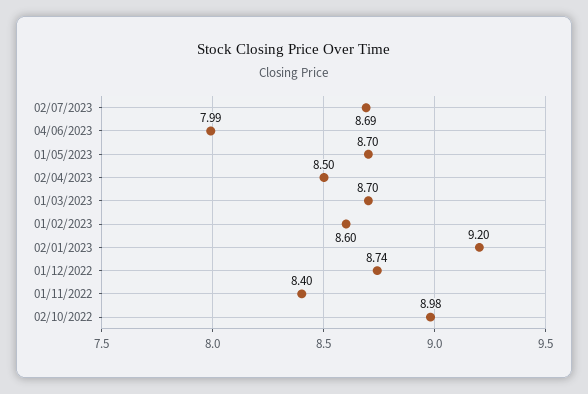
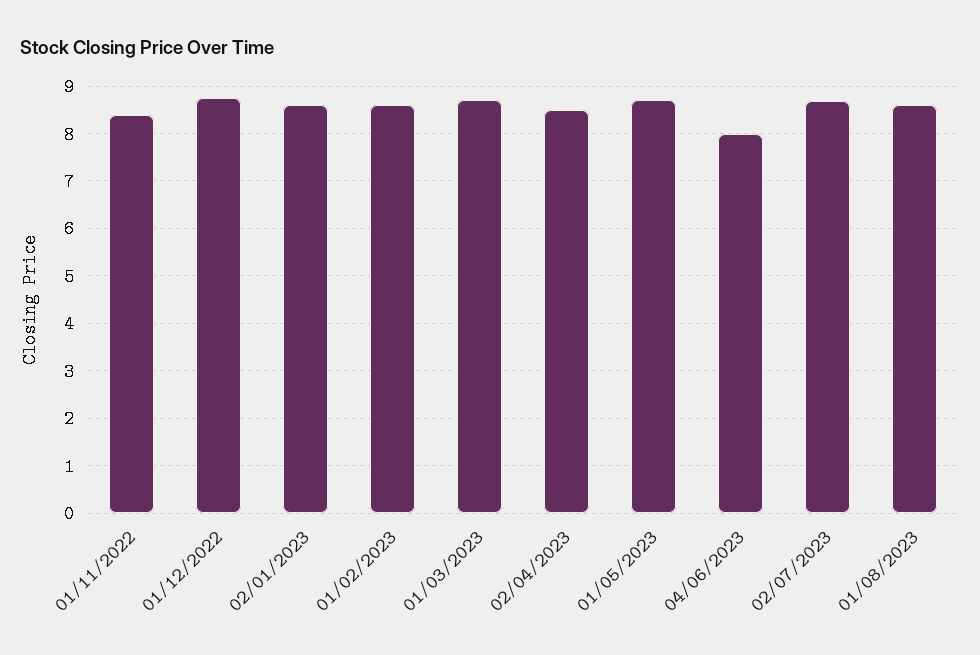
02/01/2023: 9.2 -> 8.6
02/10/2022: 8.98 -> none
01/08/2023: none -> 8.6

